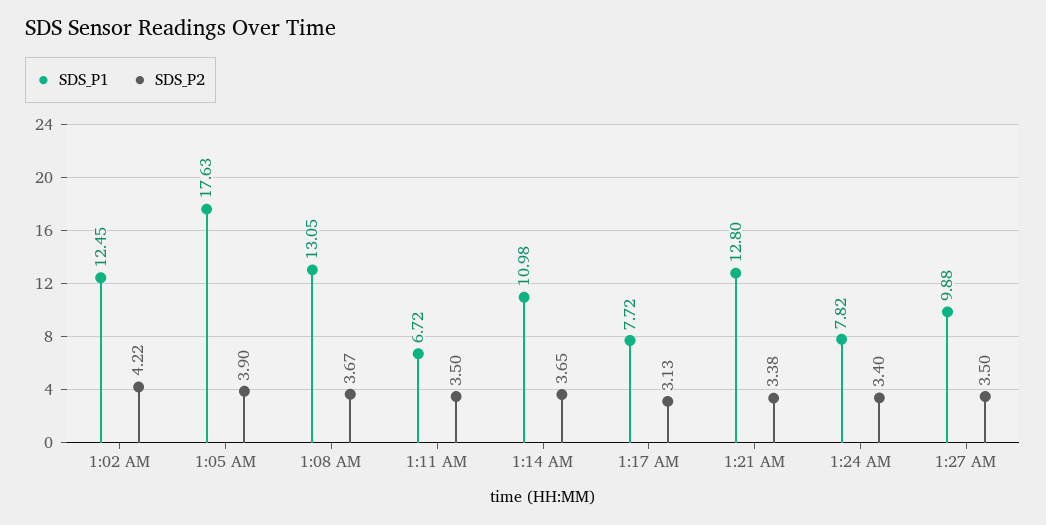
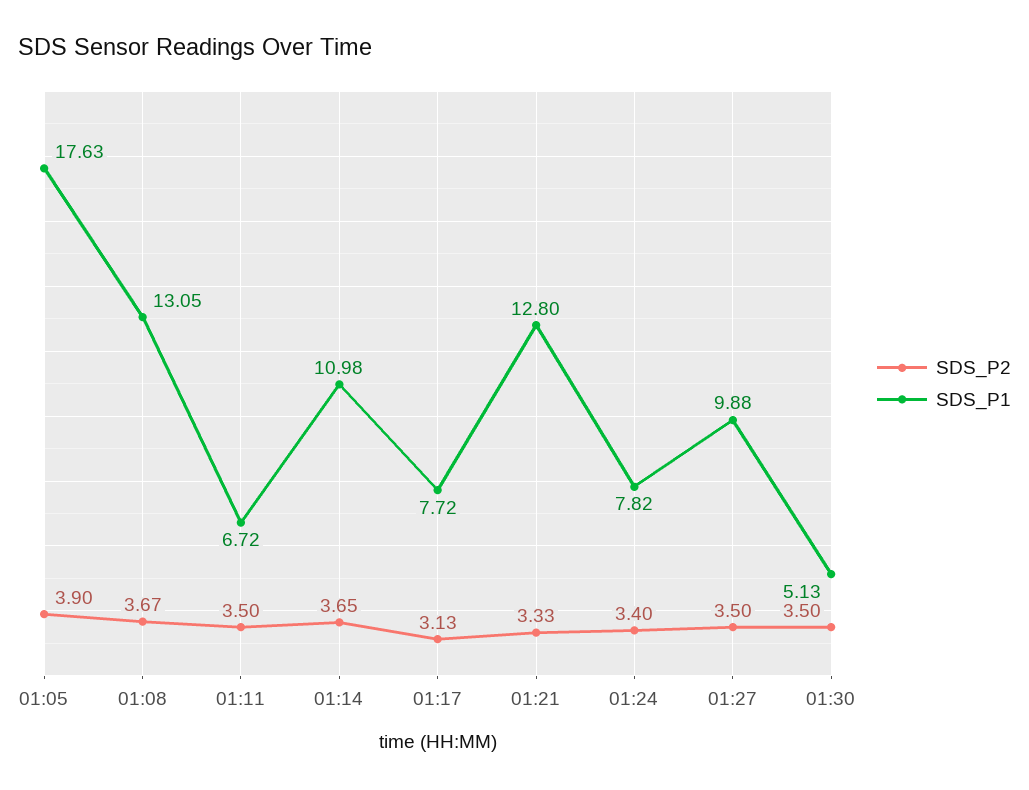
SDS_P1, 1:02 AM: 12.45 -> none
SDS_P2, 1:02 AM: 4.22 -> none
SDS_P2, 1:21 AM: 3.38 -> 3.33
SDS_P2, 01:30: none -> 3.5
SDS_P1, 01:30: none -> 5.13

